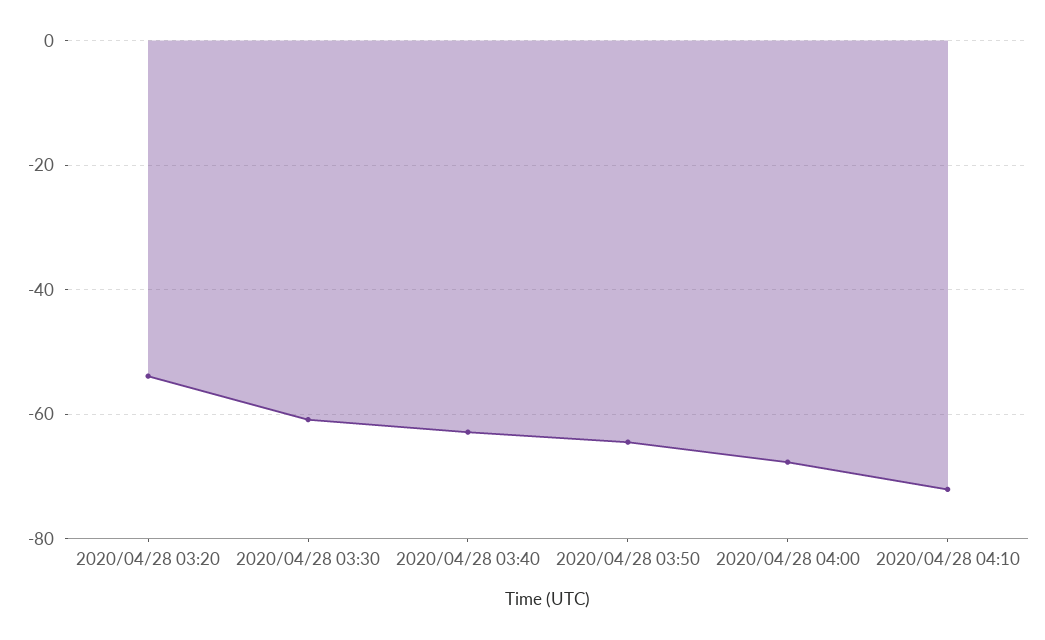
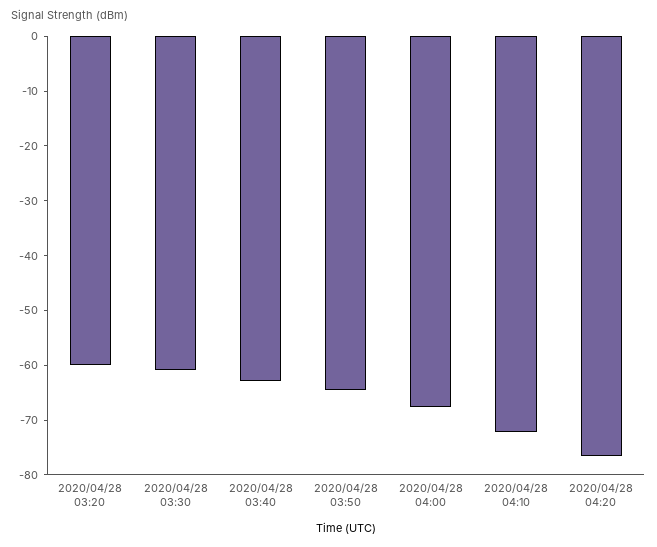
2020/04/28 03:20: -54 -> -60
2020/04/28 04:20: none -> -76

